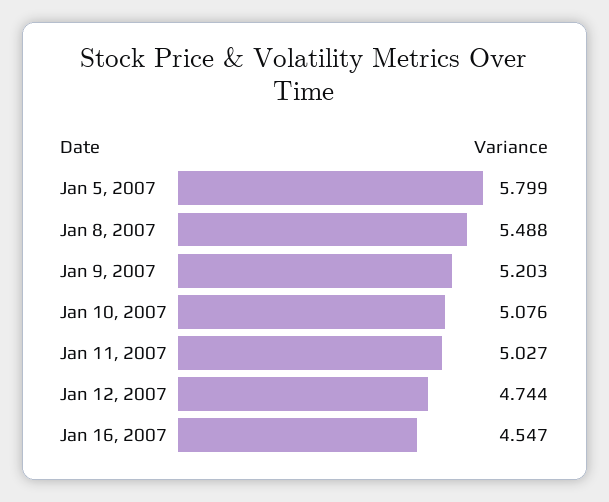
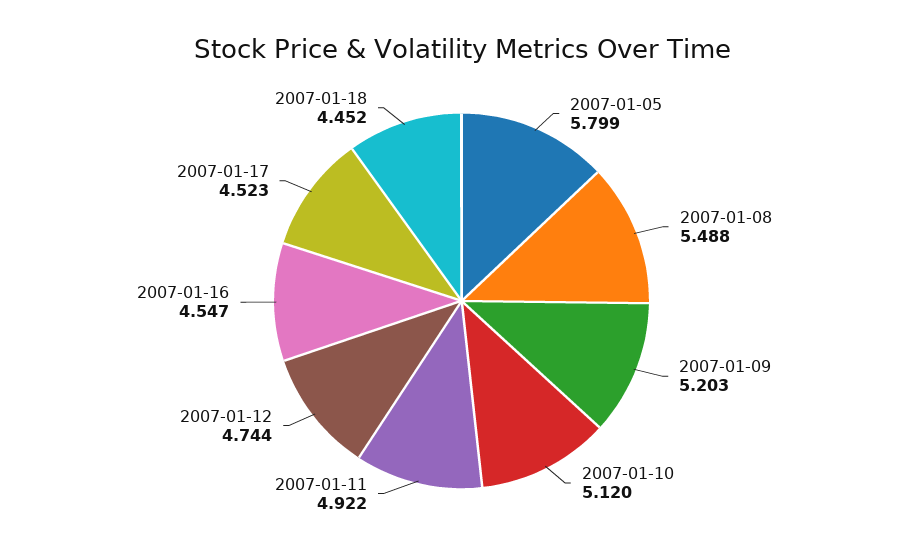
Jan 10, 2007: 5.076 -> 5.12
Jan 11, 2007: 5.027 -> 4.922
2007-01-17: none -> 4.523
2007-01-18: none -> 4.452

